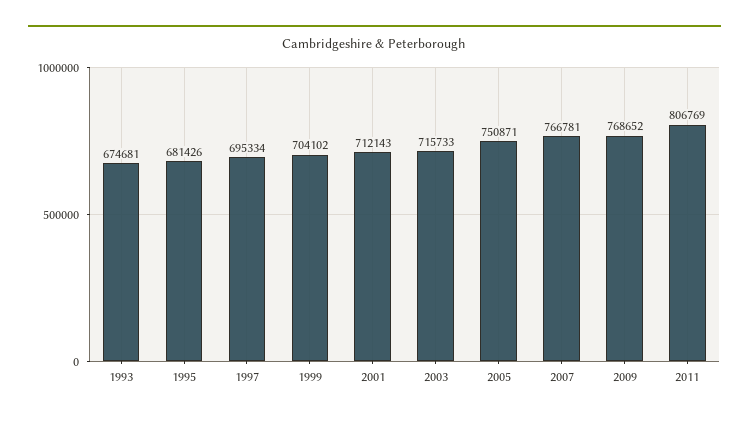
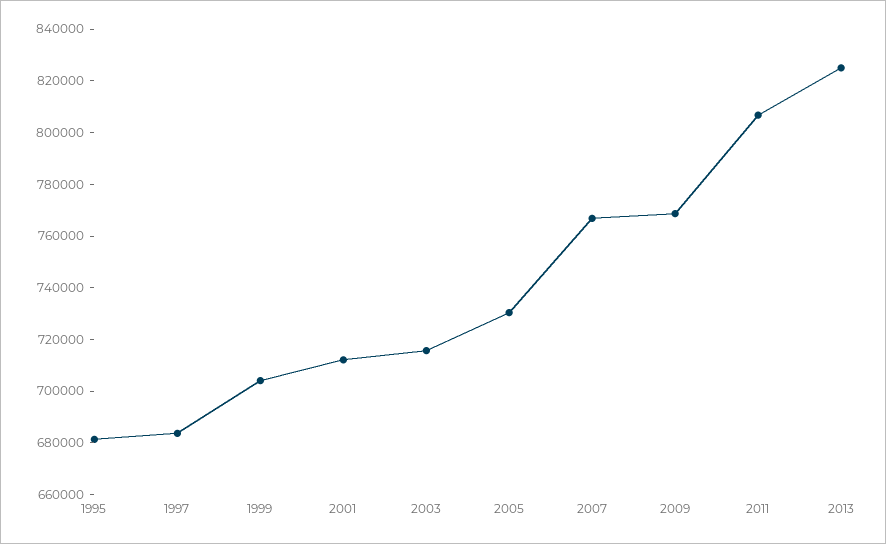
1993: 674681 -> none
1997: 695334 -> 685000
2005: 750871 -> 730000
2013: none -> 825000

